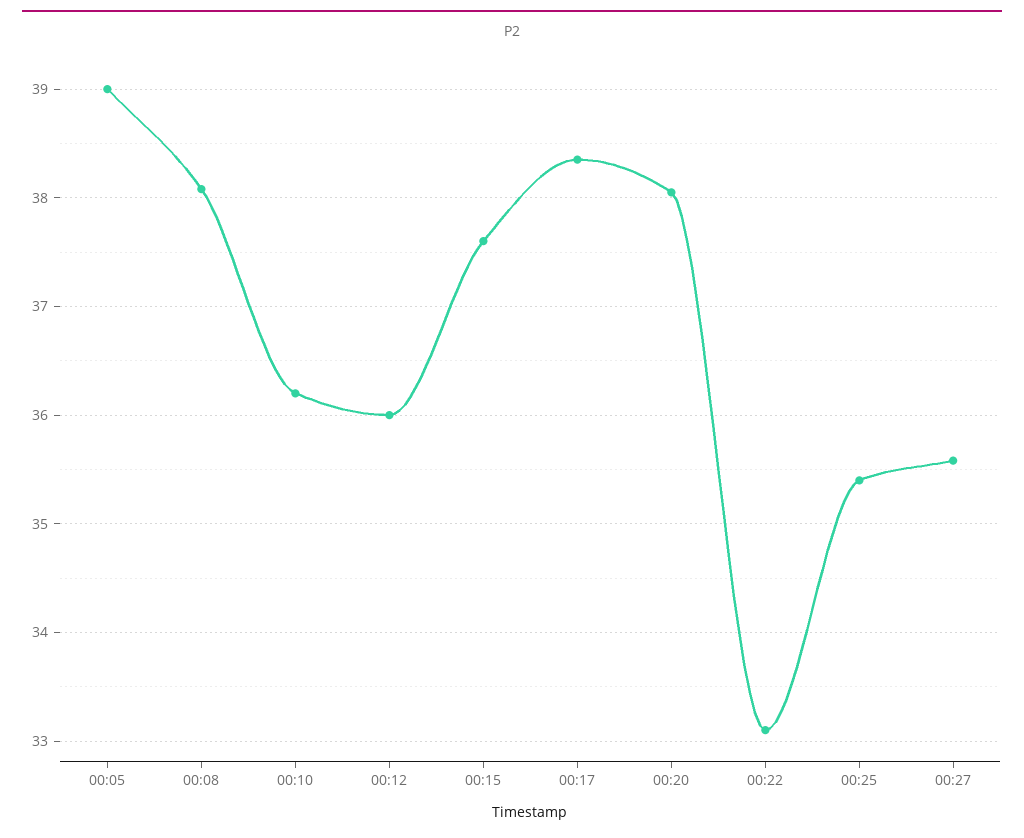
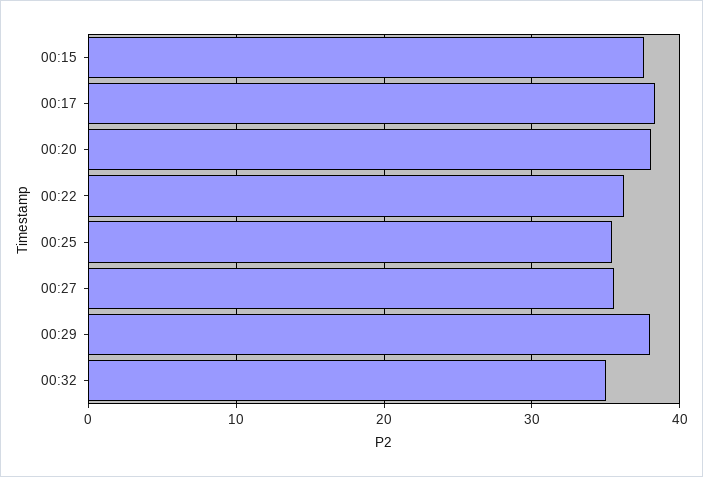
00:05: 39 -> none
00:08: 38.1 -> none
00:10: 36.2 -> none
00:12: 36 -> none
00:22: 33.1 -> 36
00:29: none -> 38
00:32: none -> 35

